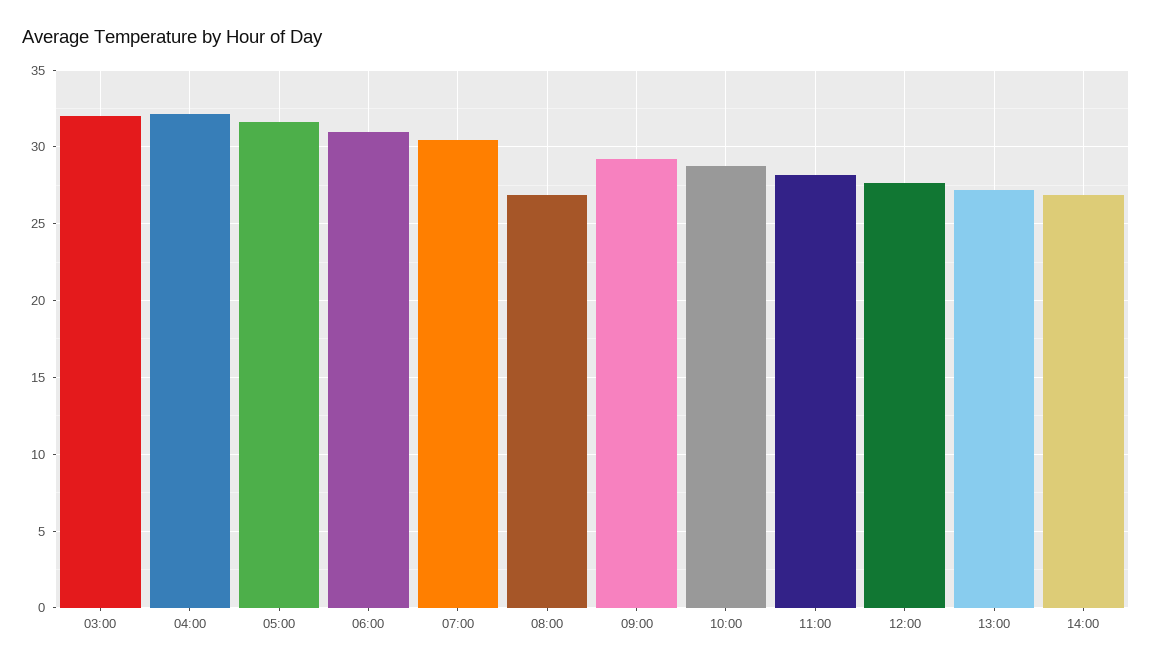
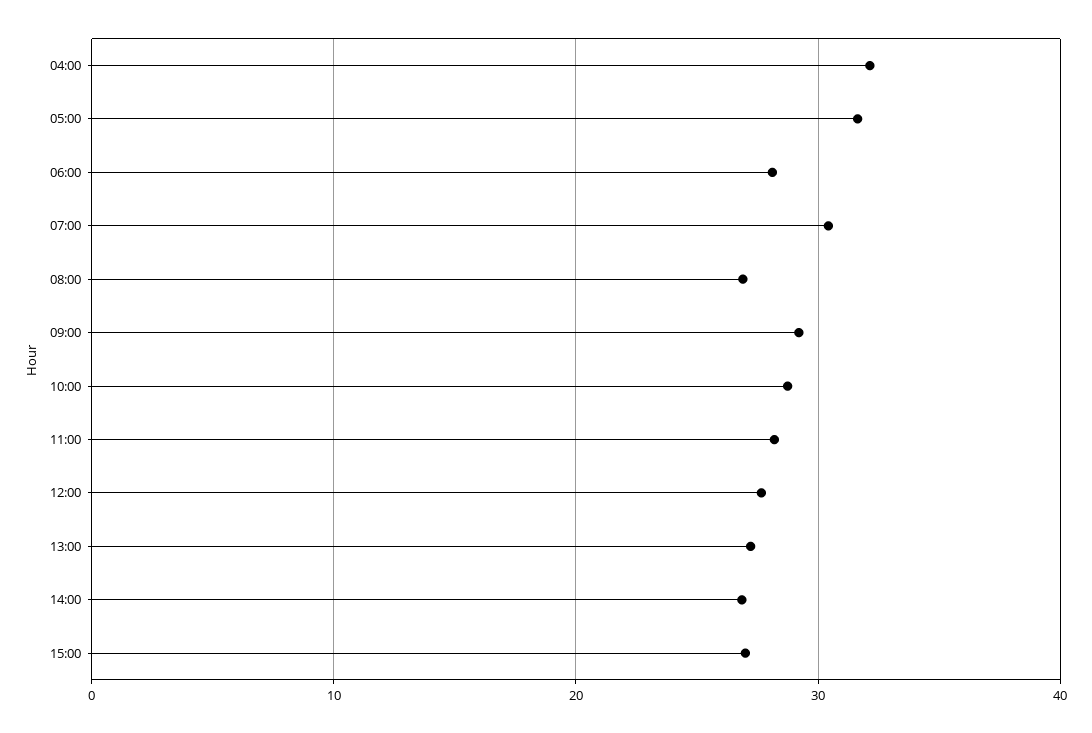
03:00: 32 -> none
06:00: 31 -> 28
15:00: none -> 27

